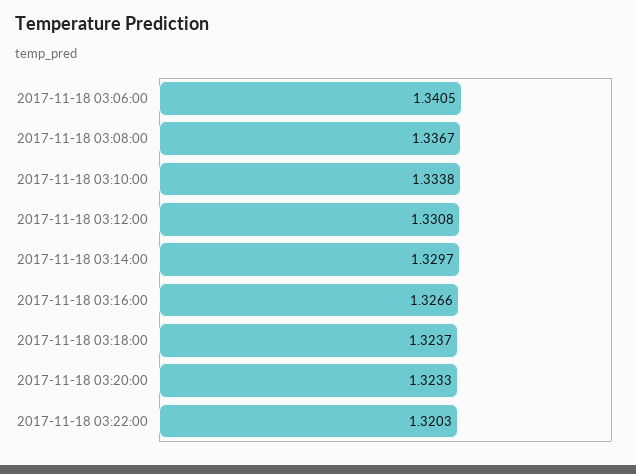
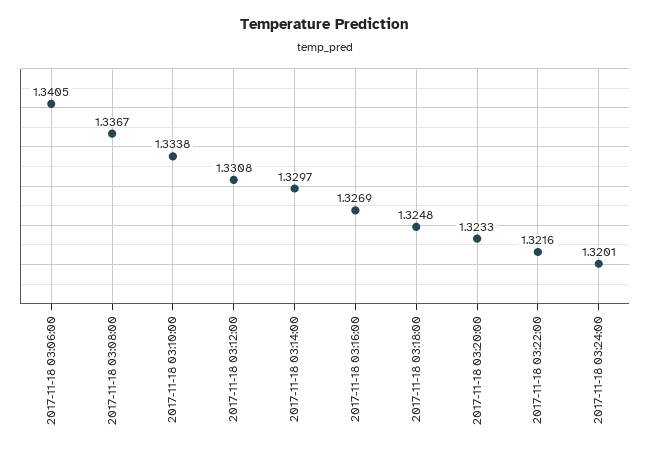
2017-11-18 03:16:00: 1.3266 -> 1.3269
2017-11-18 03:18:00: 1.3237 -> 1.3248
2017-11-18 03:22:00: 1.3203 -> 1.3216
2017-11-18 03:24:00: none -> 1.3201

